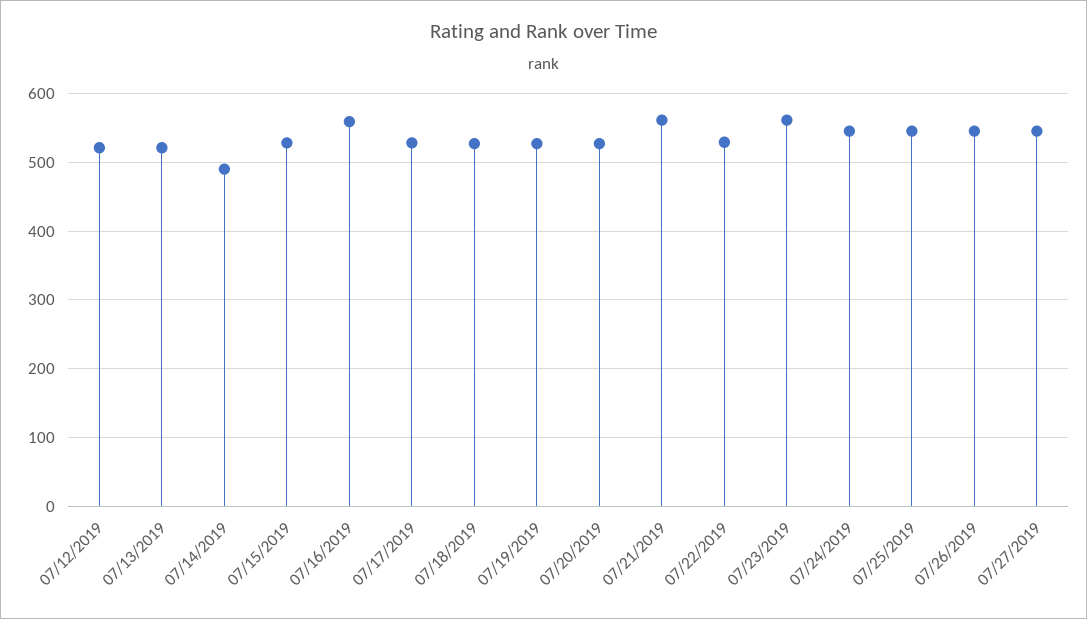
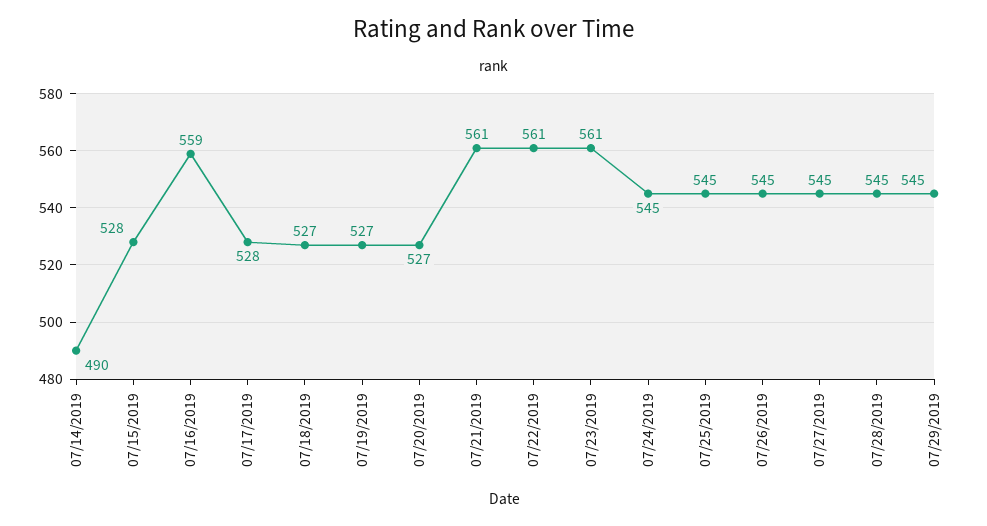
07/12/2019: 520 -> none
07/13/2019: 520 -> none
07/22/2019: 530 -> 561
07/28/2019: none -> 545
07/29/2019: none -> 545

